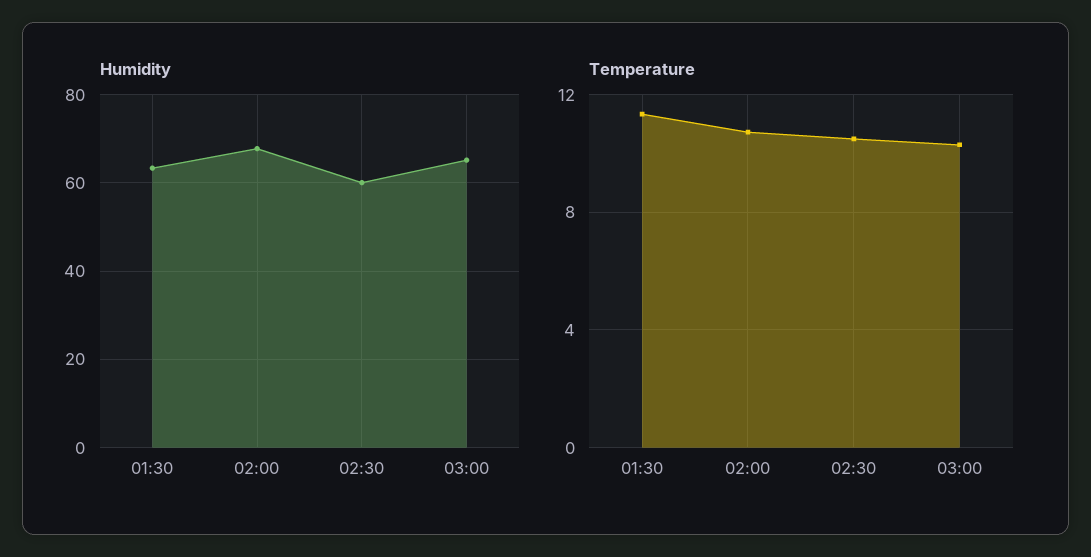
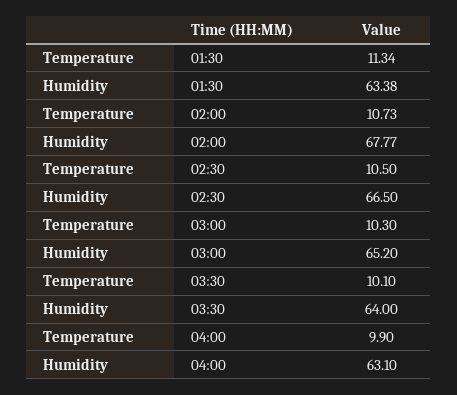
Humidity, 02:30: 60 -> 66.5
Temperature, 03:30: none -> 10.1
Humidity, 03:30: none -> 64
Temperature, 04:00: none -> 9.9
Humidity, 04:00: none -> 63.1

